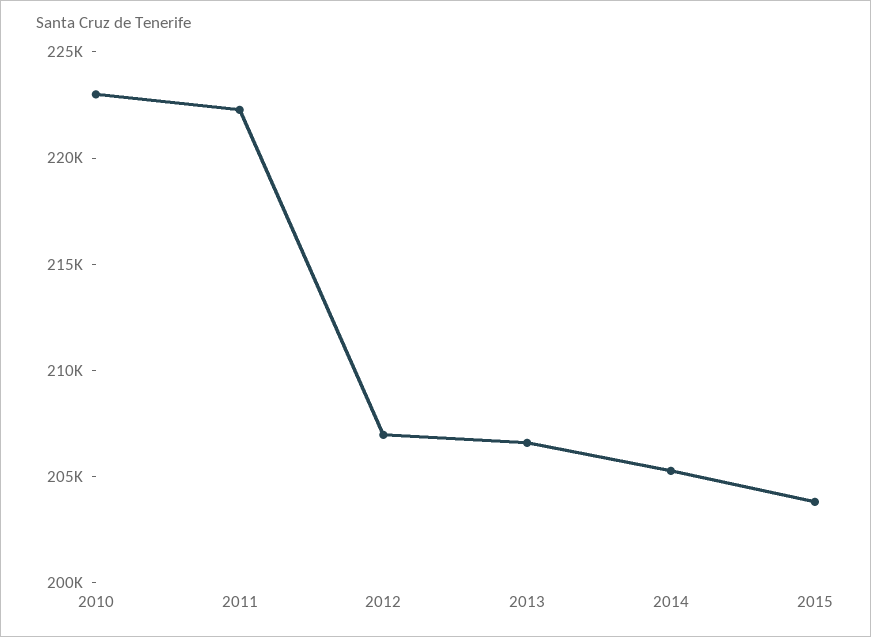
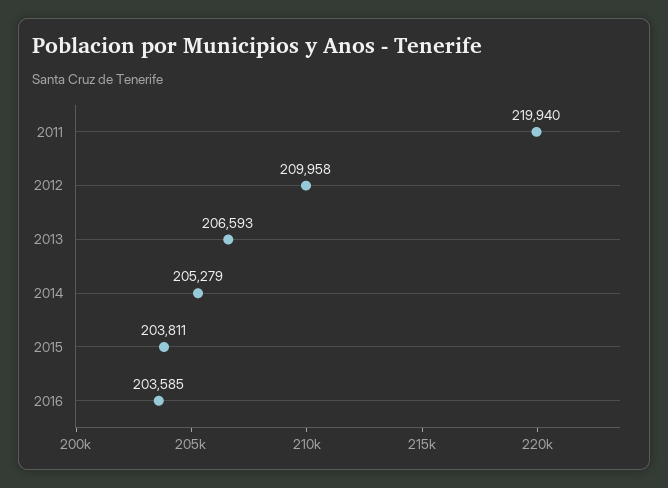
2010: 223000 -> none
2011: 222000 -> 219940
2012: 207000 -> 209958
2016: none -> 203585

